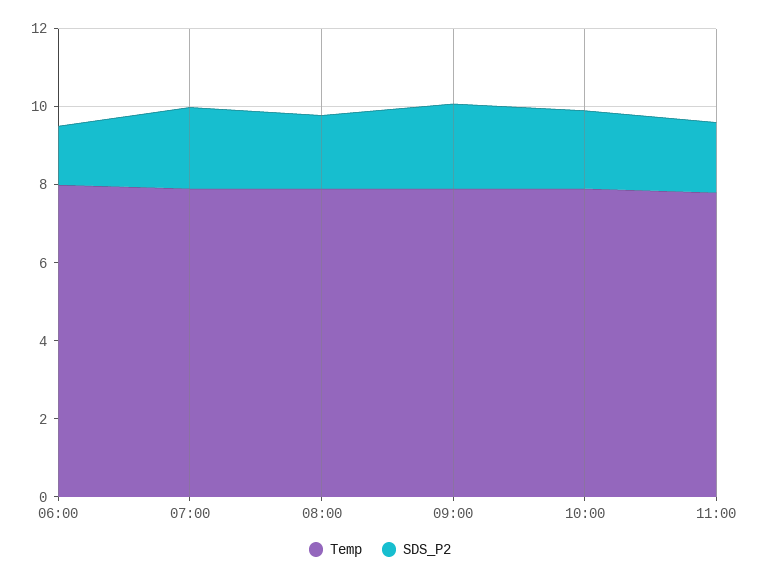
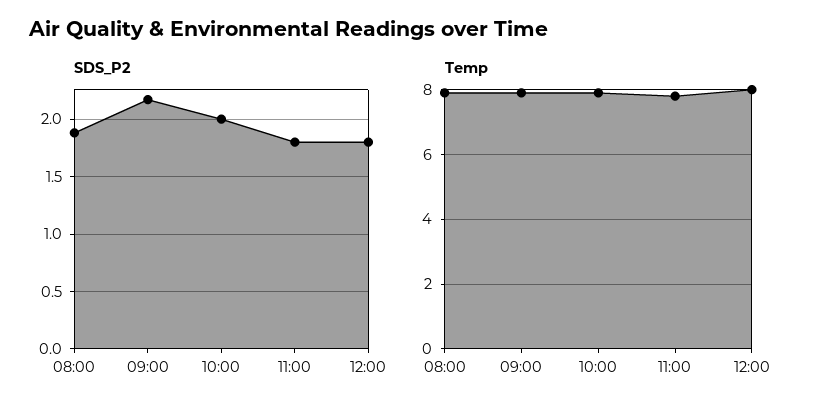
Temp, 06:00: 8 -> none
SDS_P2, 06:00: 1.5 -> none
Temp, 07:00: 8 -> none
SDS_P2, 07:00: 2 -> none
SDS_P2, 12:00: none -> 1.8
Temp, 12:00: none -> 8

